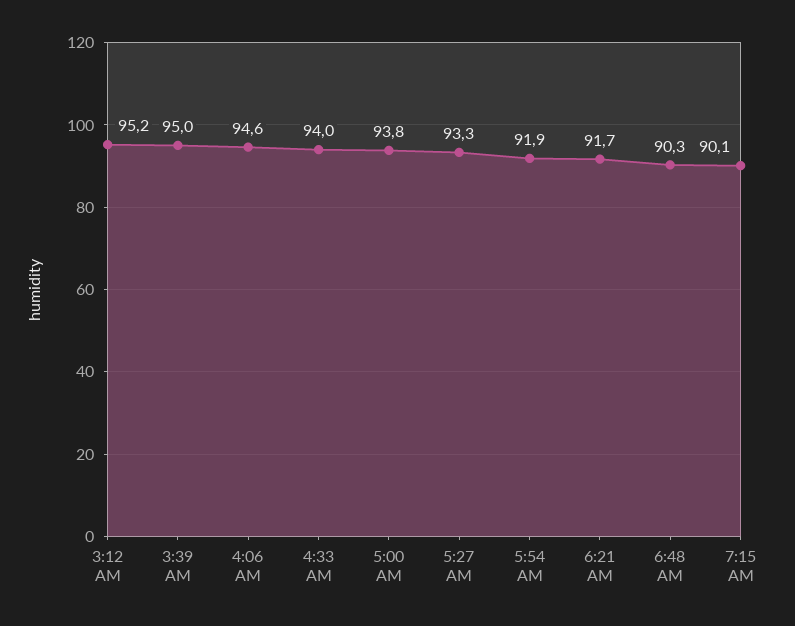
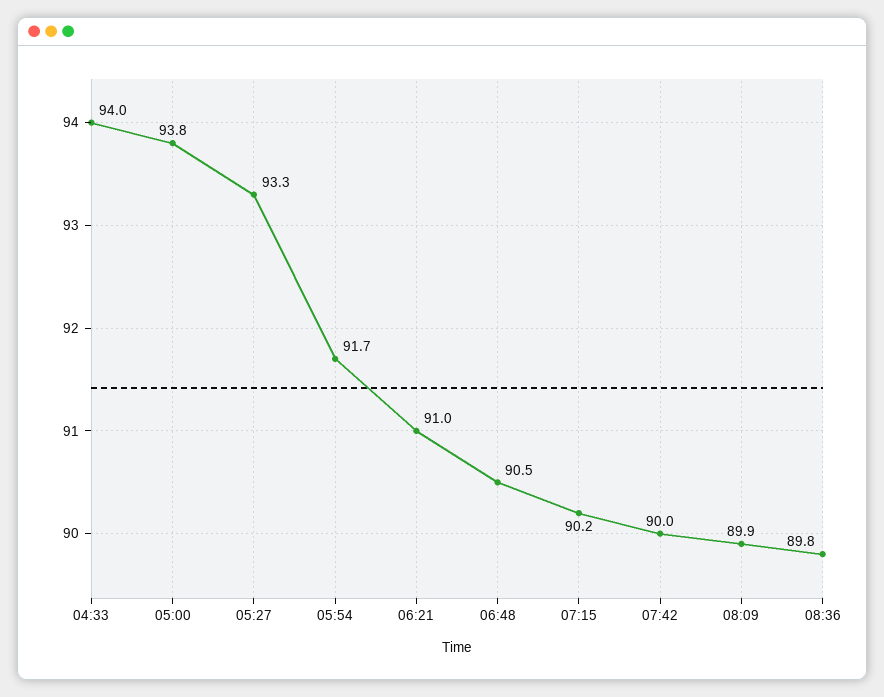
3:12 AM: 95.2 -> none
3:39 AM: 95 -> none
4:06 AM: 94.6 -> none
5:54 AM: 91.9 -> 91.7
6:21 AM: 91.7 -> 91
6:48 AM: 90.3 -> 90.5
7:15 AM: 90.1 -> 90.2
07:42: none -> 90
08:09: none -> 89.9
08:36: none -> 89.8

